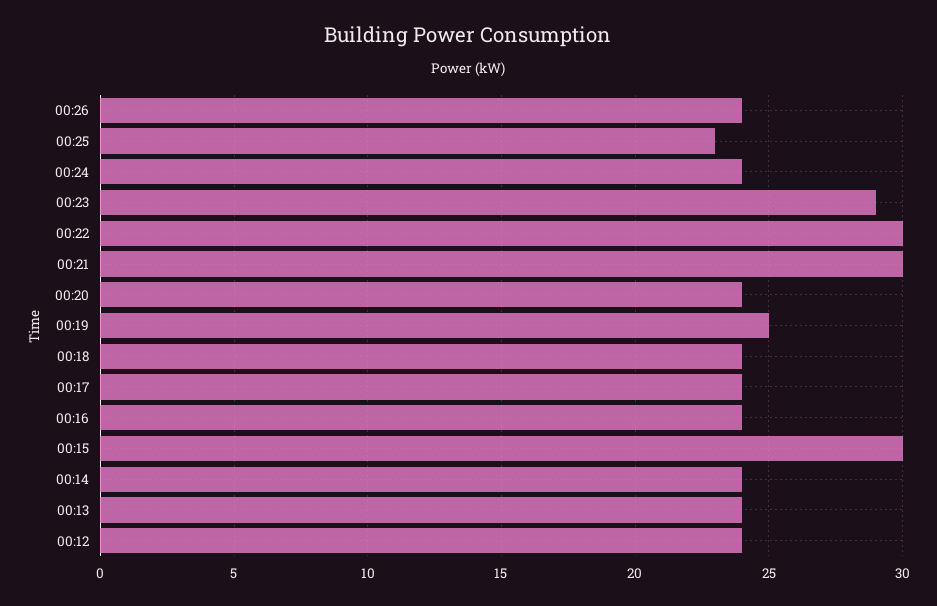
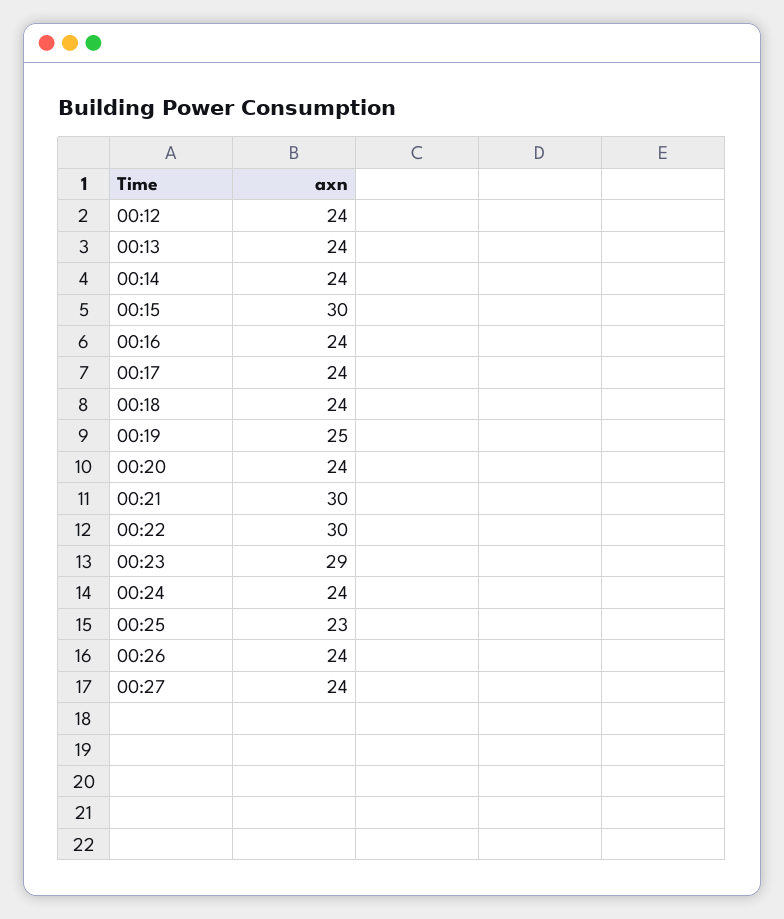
00:27: none -> 24

